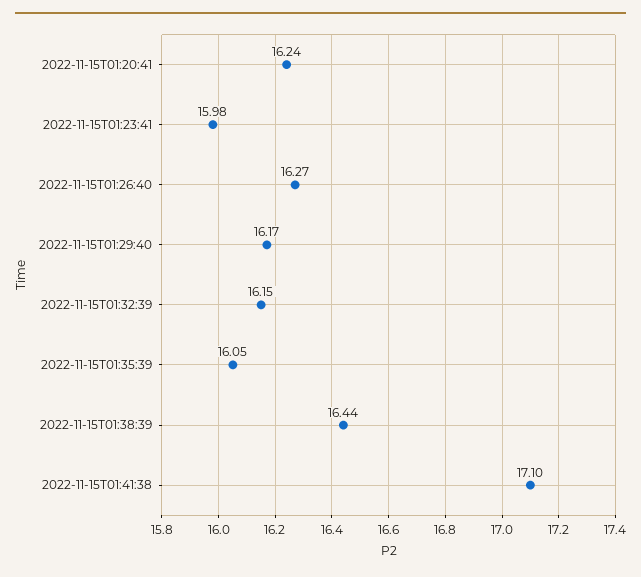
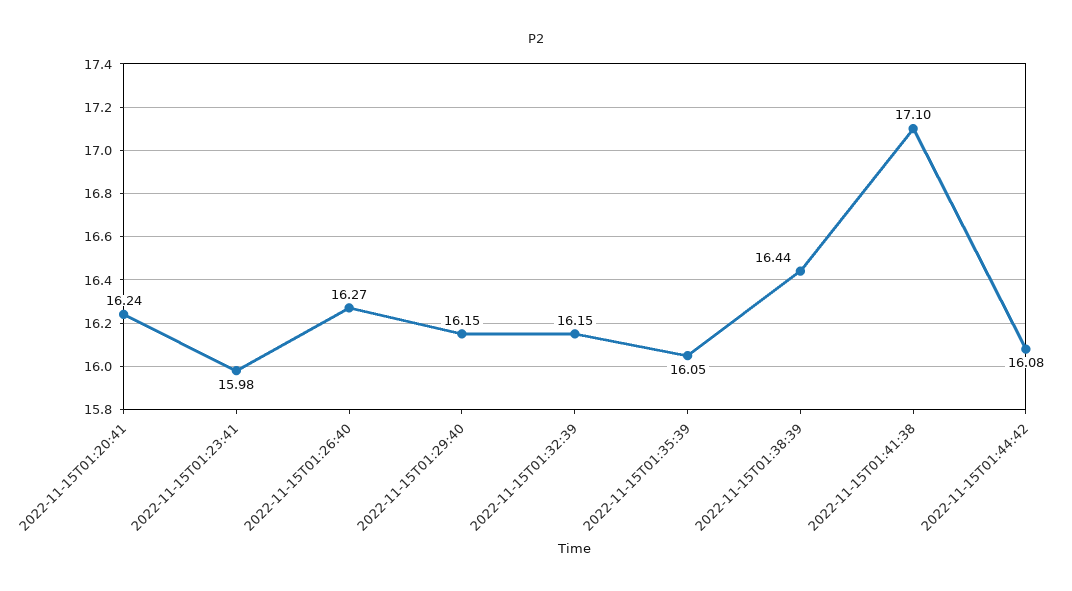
2022-11-15T01:29:40: 16.17 -> 16.15
2022-11-15T01:44:42: none -> 16.08

